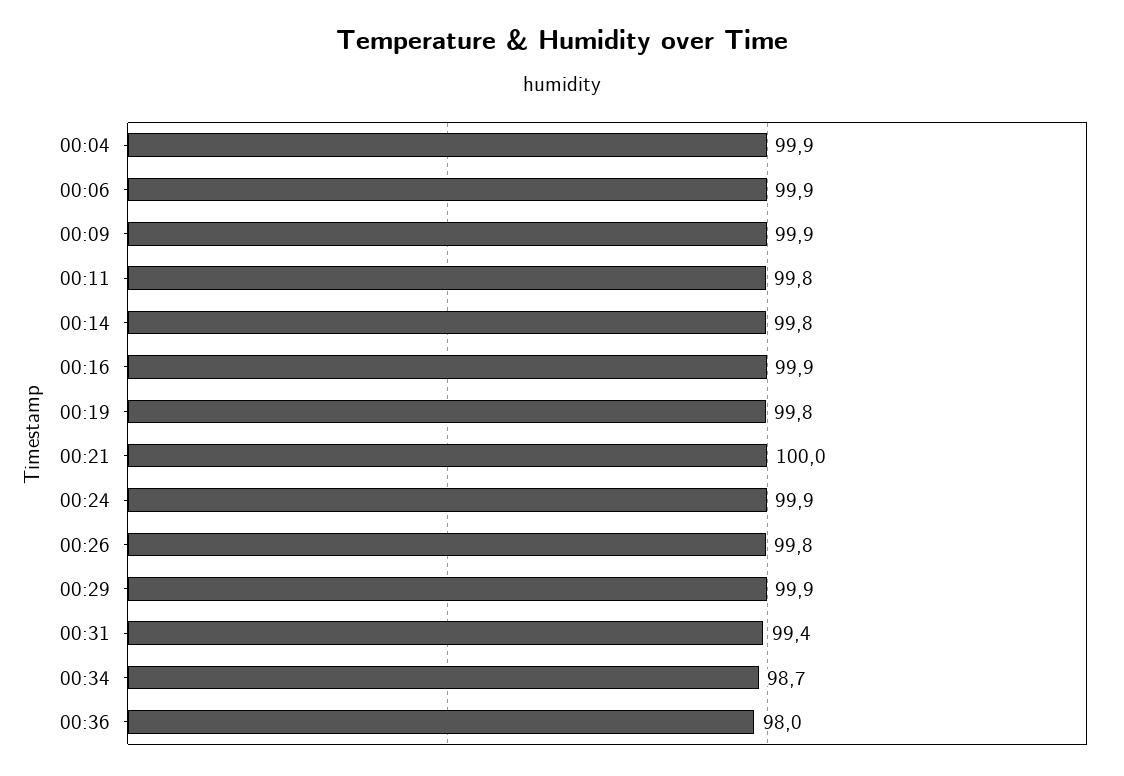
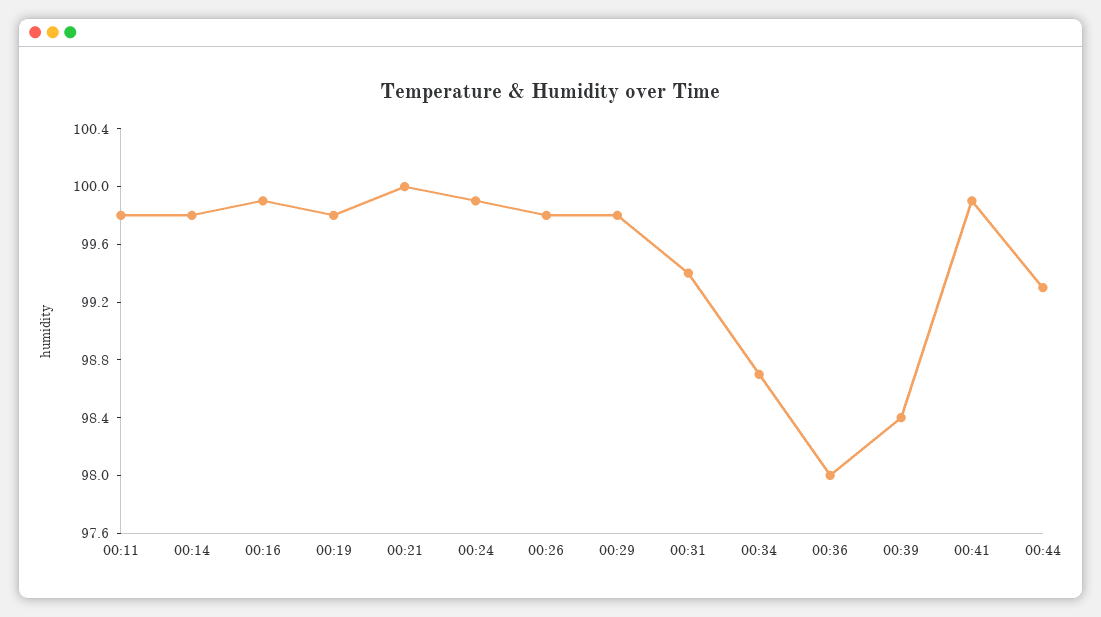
00:04: 99.9 -> none
00:06: 99.9 -> none
00:09: 99.9 -> none
00:29: 99.9 -> 99.8
00:39: none -> 98.4
00:41: none -> 99.9
00:44: none -> 99.3

